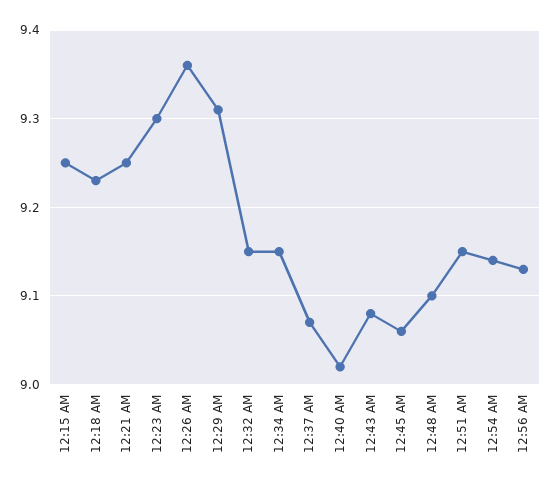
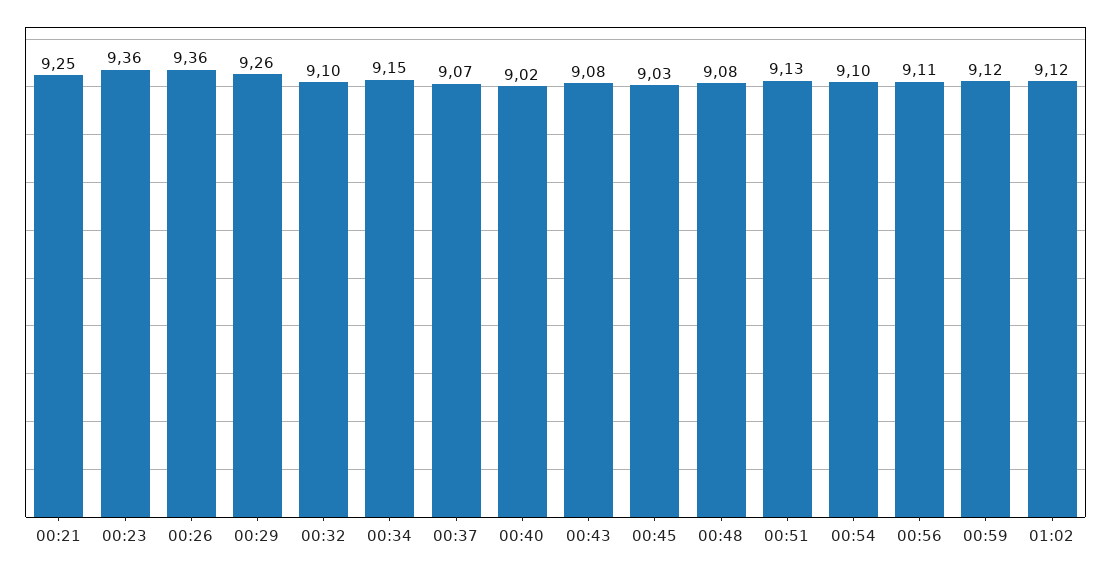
12:15 AM: 9.25 -> none
12:18 AM: 9.23 -> none
12:23 AM: 9.3 -> 9.36
12:29 AM: 9.31 -> 9.26
12:32 AM: 9.15 -> 9.1
12:45 AM: 9.06 -> 9.03
12:48 AM: 9.1 -> 9.08
12:51 AM: 9.15 -> 9.13
12:54 AM: 9.14 -> 9.1
12:56 AM: 9.13 -> 9.11
00:59: none -> 9.12
01:02: none -> 9.12

